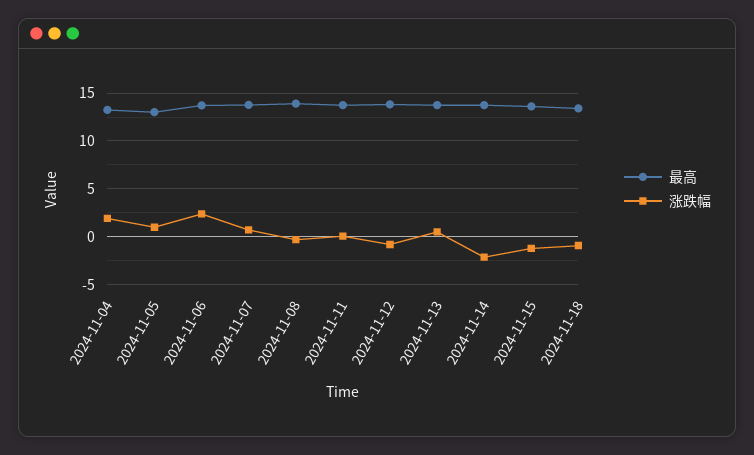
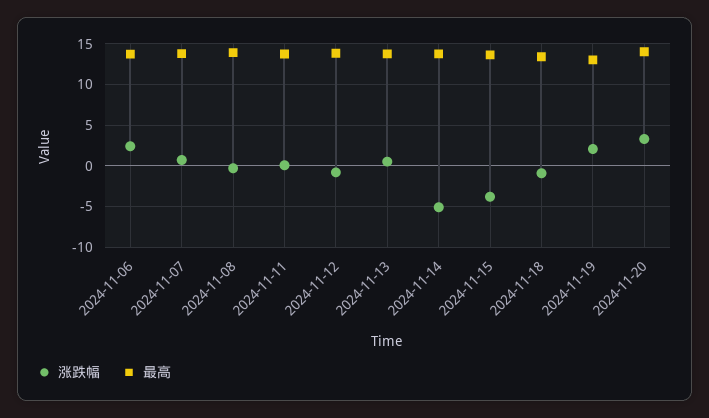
最高, 2024-11-04: 13 -> none
涨跌幅, 2024-11-04: 2 -> none
最高, 2024-11-05: 13 -> none
涨跌幅, 2024-11-05: 1 -> none
涨跌幅, 2024-11-14: -2 -> -5
涨跌幅, 2024-11-15: -1 -> -4
涨跌幅, 2024-11-19: none -> 2
最高, 2024-11-19: none -> 13
涨跌幅, 2024-11-20: none -> 3
最高, 2024-11-20: none -> 14

